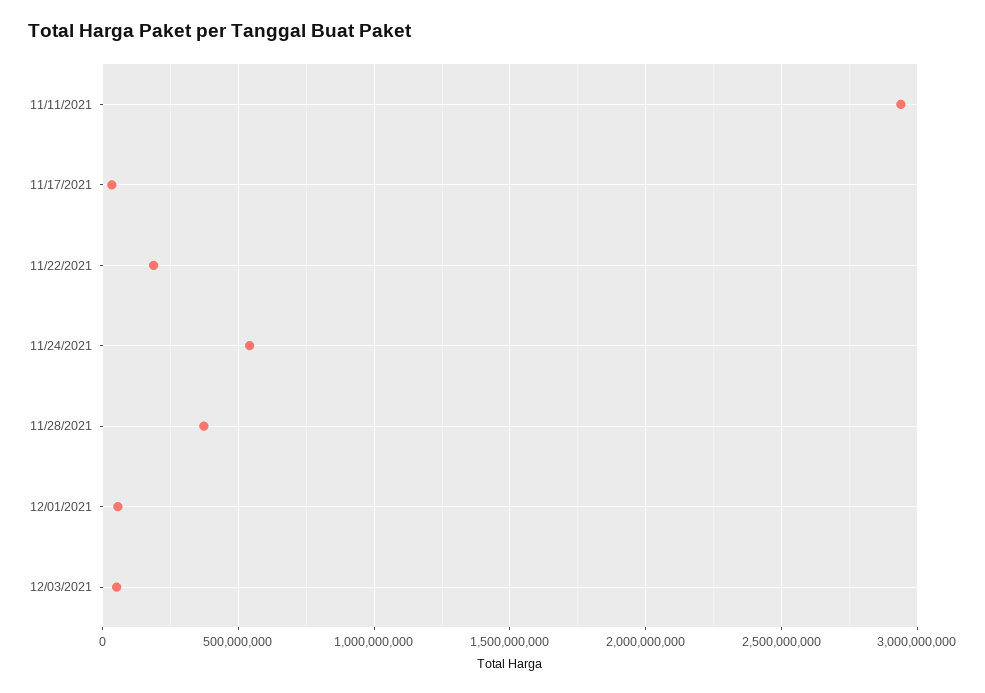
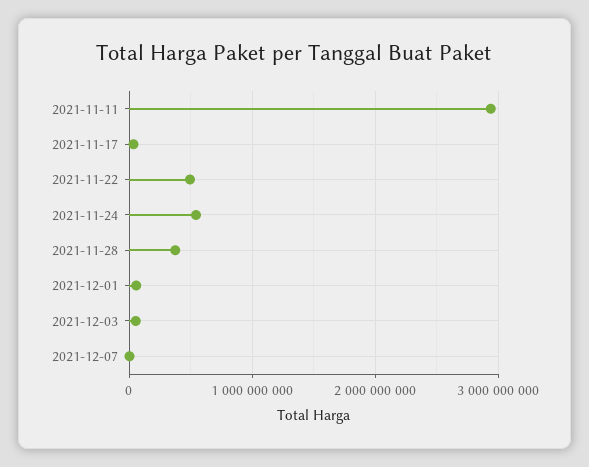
11/22/2021: 200000000 -> 500000000
2021-12-07: none -> 0

